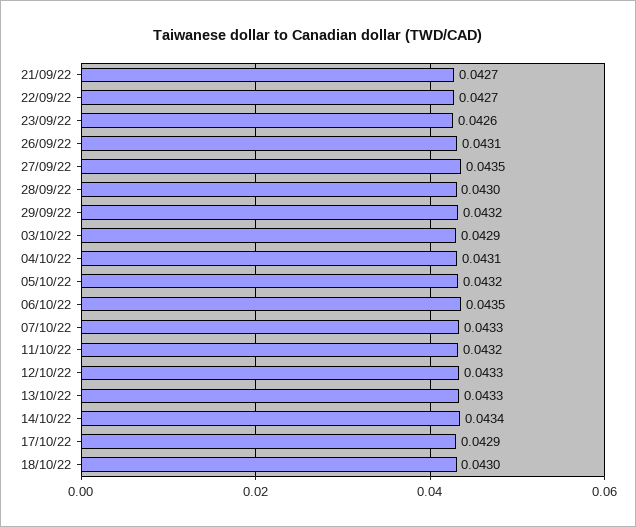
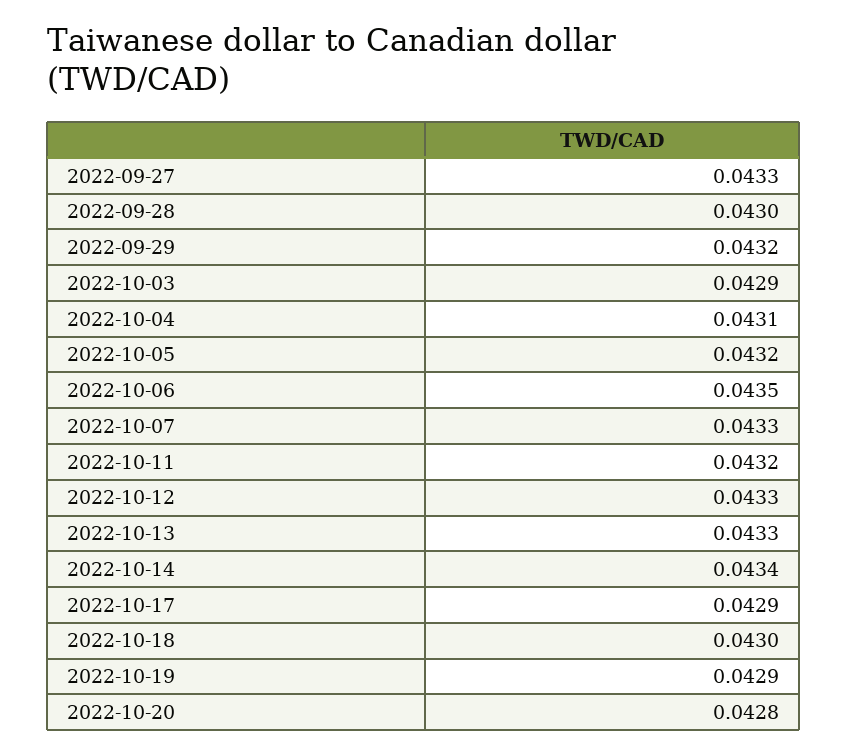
21/09/22: 0.0427 -> none
22/09/22: 0.0427 -> none
23/09/22: 0.0426 -> none
26/09/22: 0.0431 -> none
27/09/22: 0.0435 -> 0.0433
2022-10-19: none -> 0.0429
2022-10-20: none -> 0.0428

